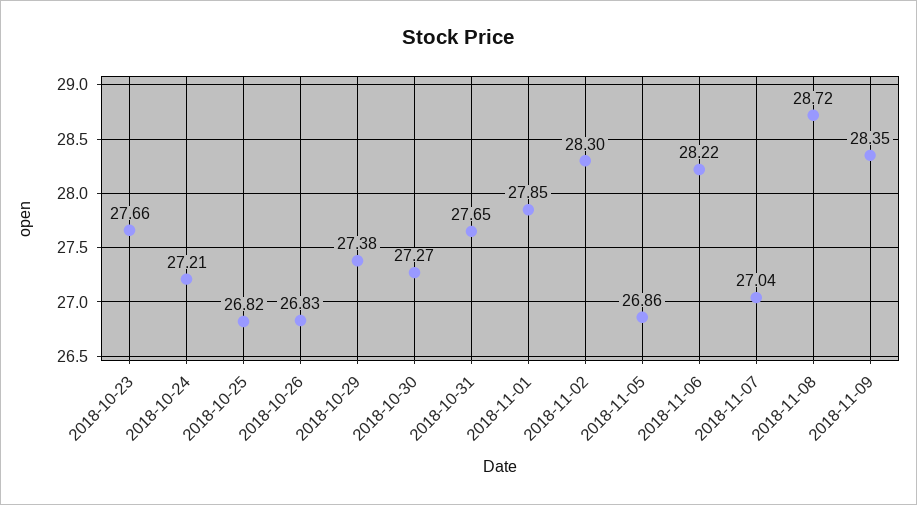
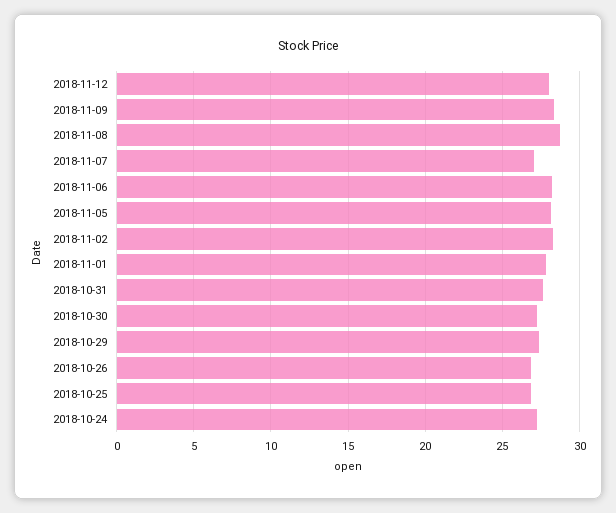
2018-10-23: 27.66 -> none
2018-11-05: 26.86 -> 28
2018-11-12: none -> 28

